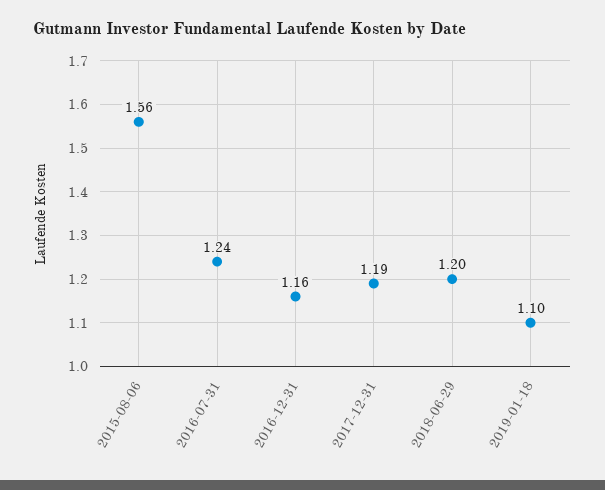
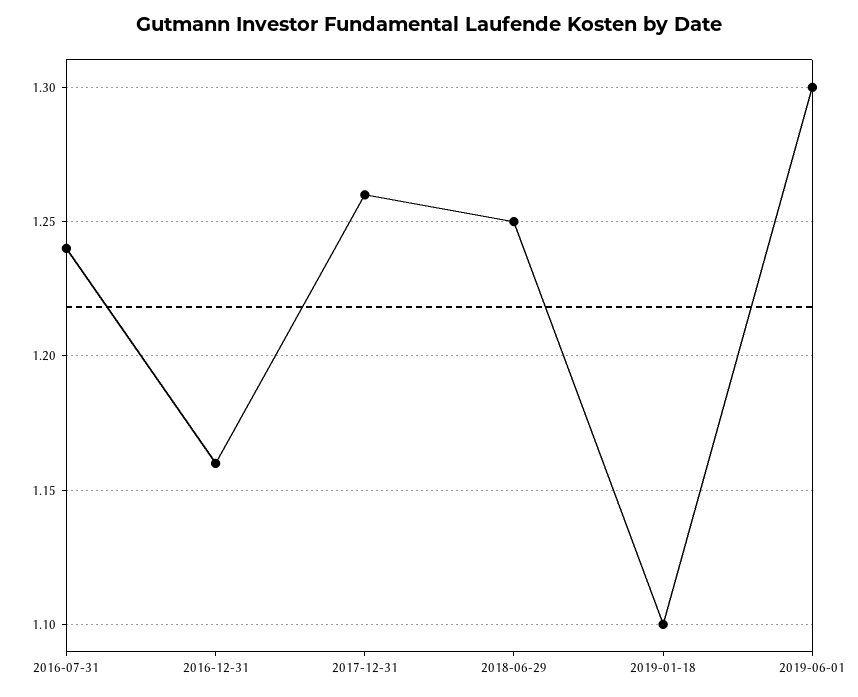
2015-08-06: 1.56 -> none
2017-12-31: 1.19 -> 1.26
2018-06-29: 1.2 -> 1.25
2019-06-01: none -> 1.3

